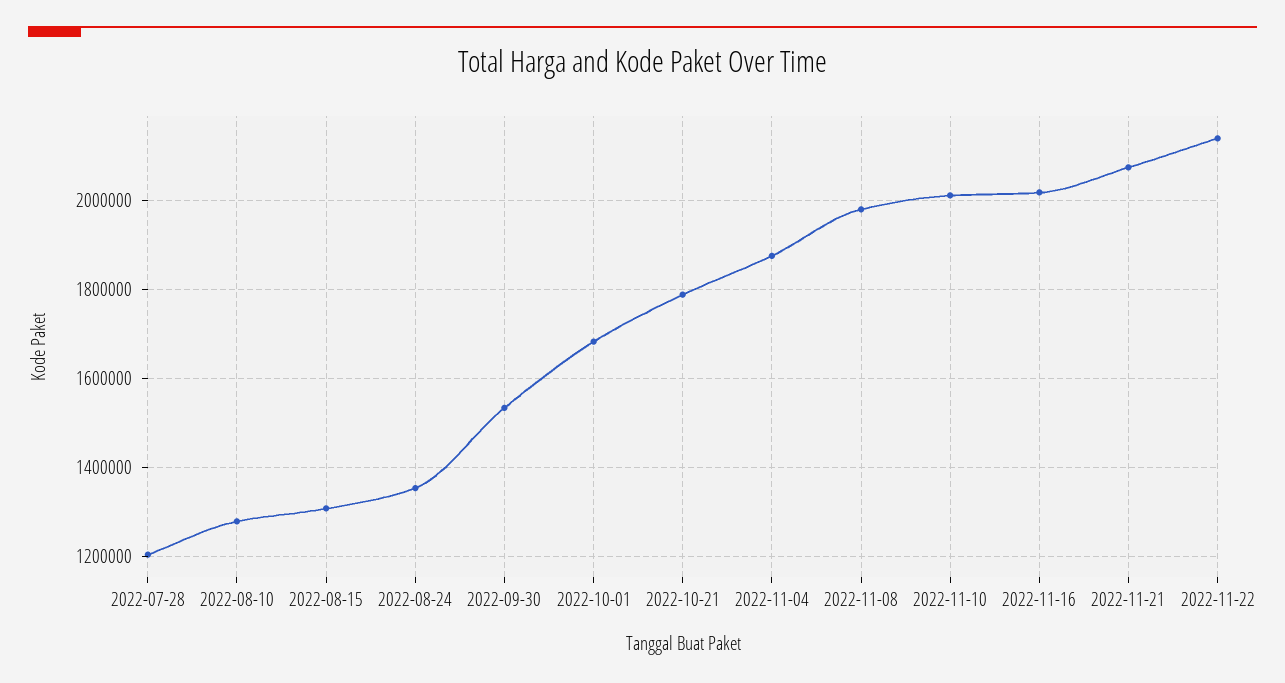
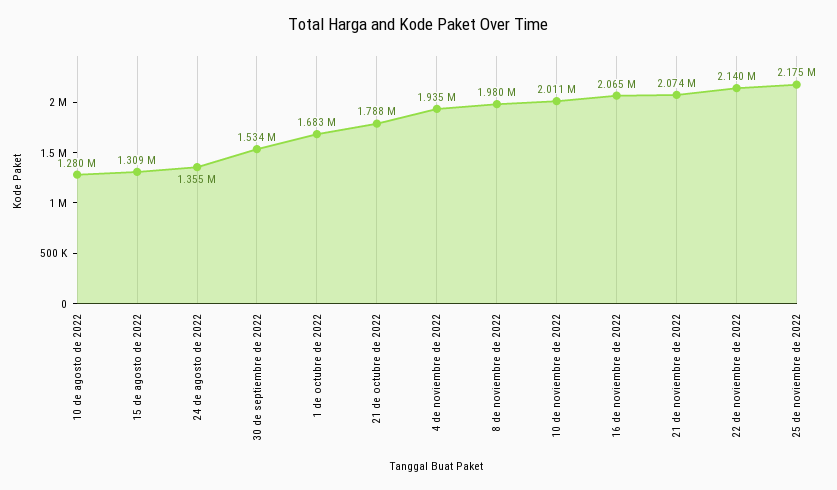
2022-07-28: 1200000 -> none
2022-11-04: 1880000 -> 1935000
2022-11-16: 2020000 -> 2065000
25 de noviembre de 2022: none -> 2175000

